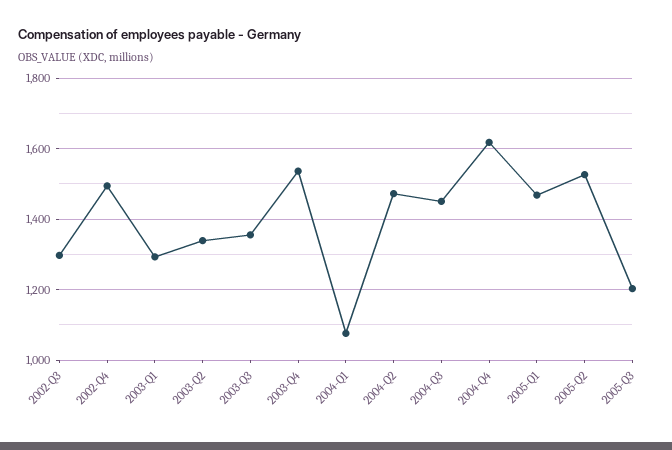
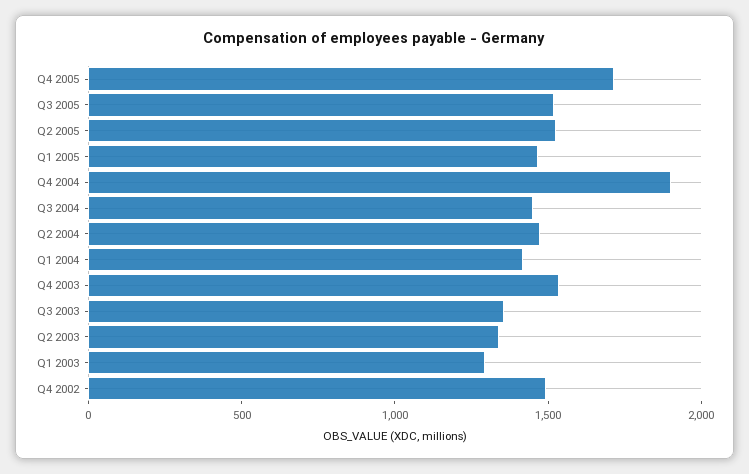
2002-Q3: 1300 -> none
2004-Q1: 1080 -> 1400
2004-Q4: 1620 -> 1900
2005-Q3: 1200 -> 1500
Q4 2005: none -> 1700

